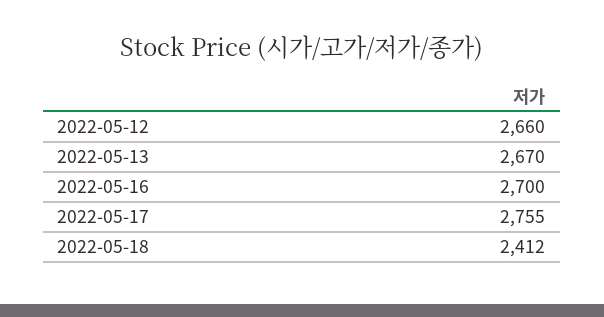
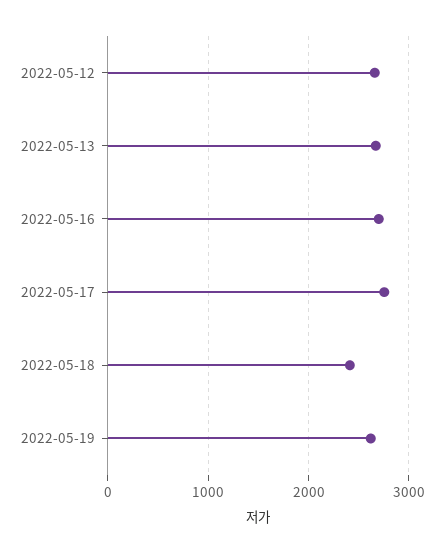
2022-05-19: none -> 2600

